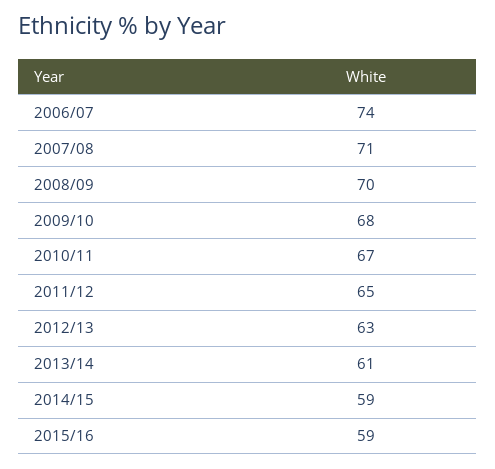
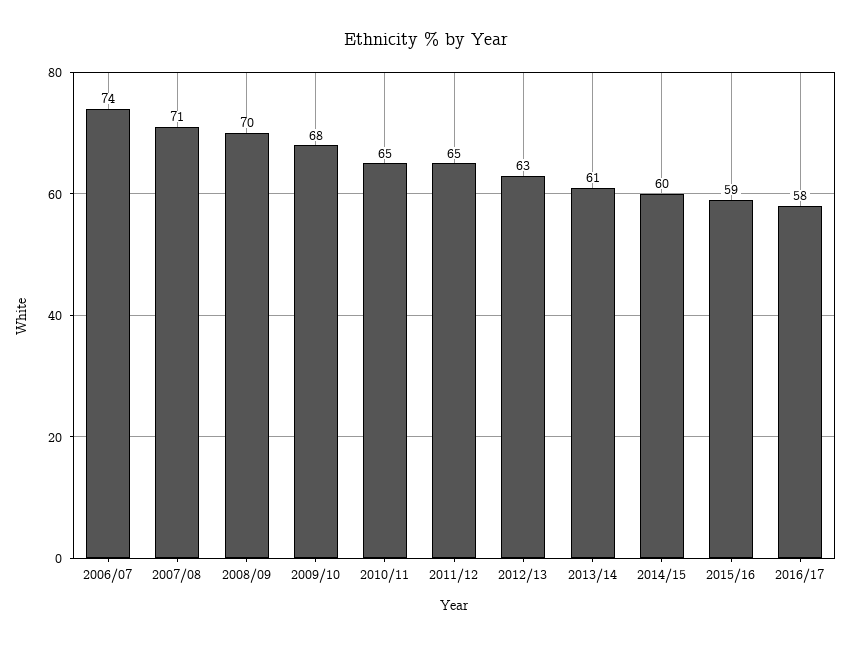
2010/11: 67 -> 65
2014/15: 59 -> 60
2016/17: none -> 58

